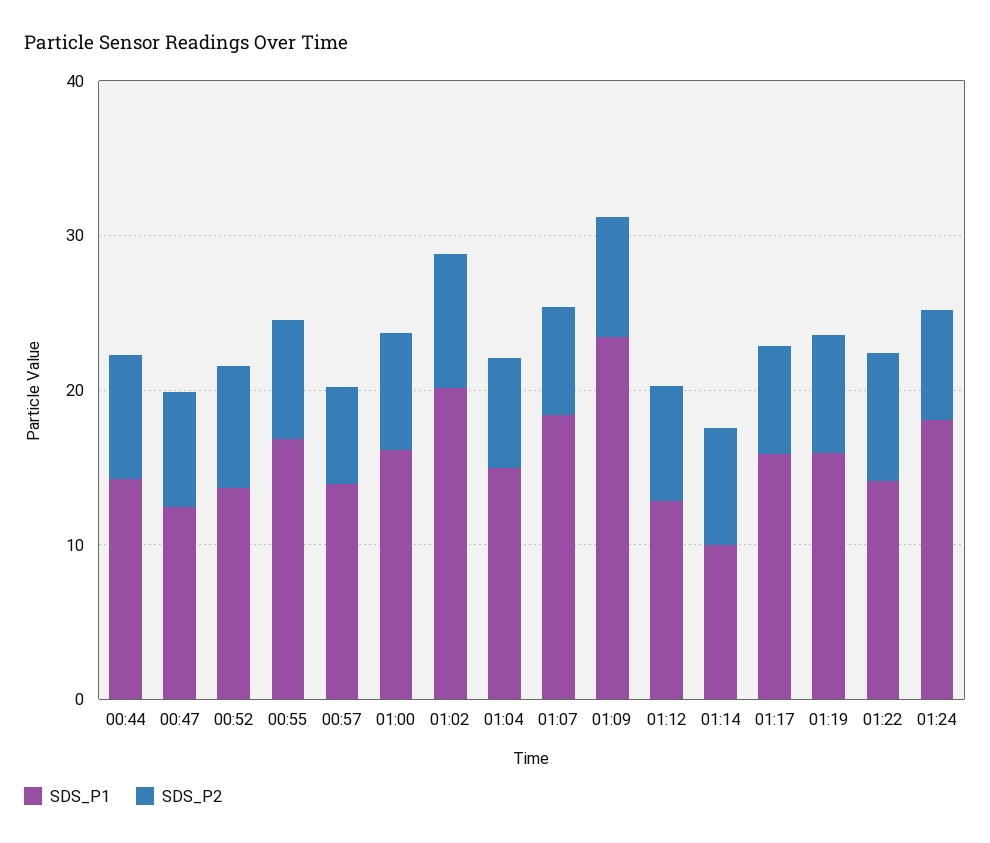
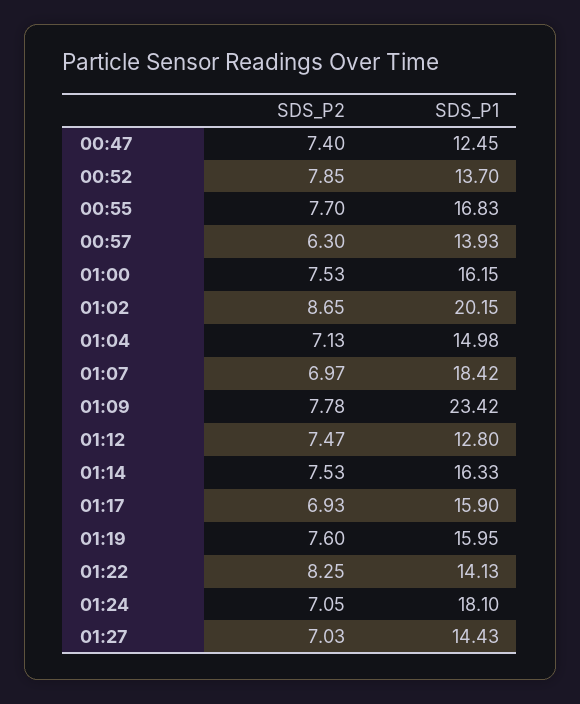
SDS_P1, 00:44: 14 -> none
SDS_P2, 00:44: 8 -> none
SDS_P1, 01:14: 10 -> 16.33
SDS_P2, 01:27: none -> 7.03
SDS_P1, 01:27: none -> 14.43

